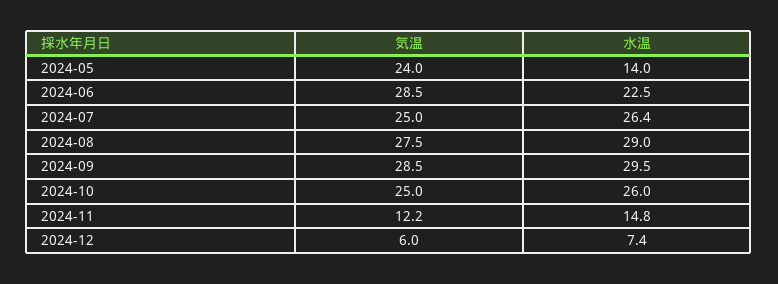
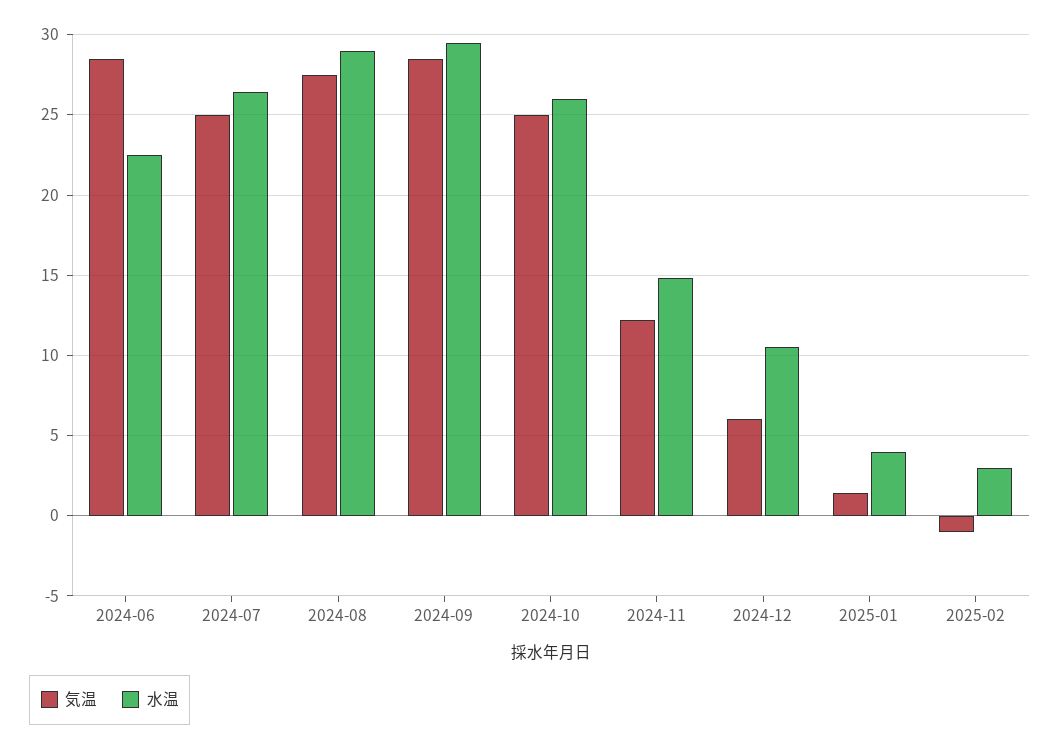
気温, 2024-05: 24 -> none
水温, 2024-05: 14 -> none
水温, 2024-12: 7.4 -> 10.5
気温, 2025-01: none -> 1.5
水温, 2025-01: none -> 4
気温, 2025-02: none -> -1
水温, 2025-02: none -> 3

